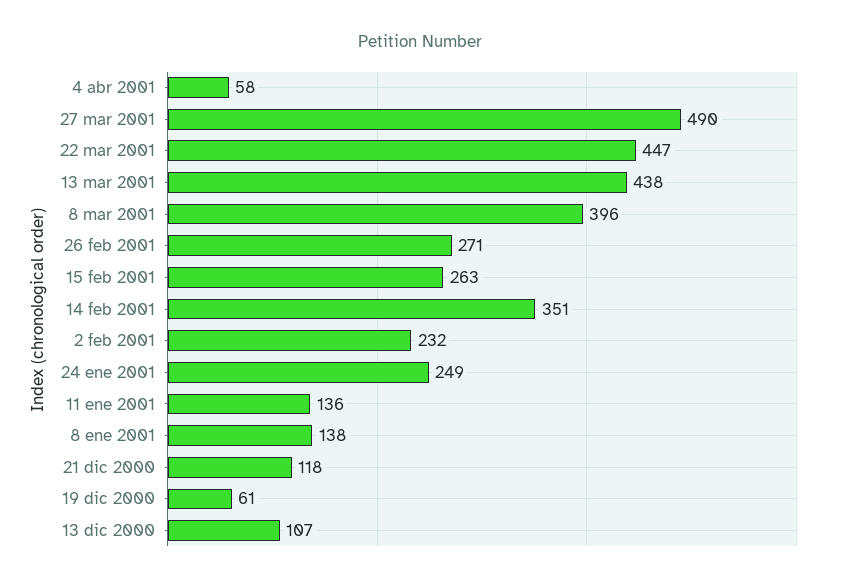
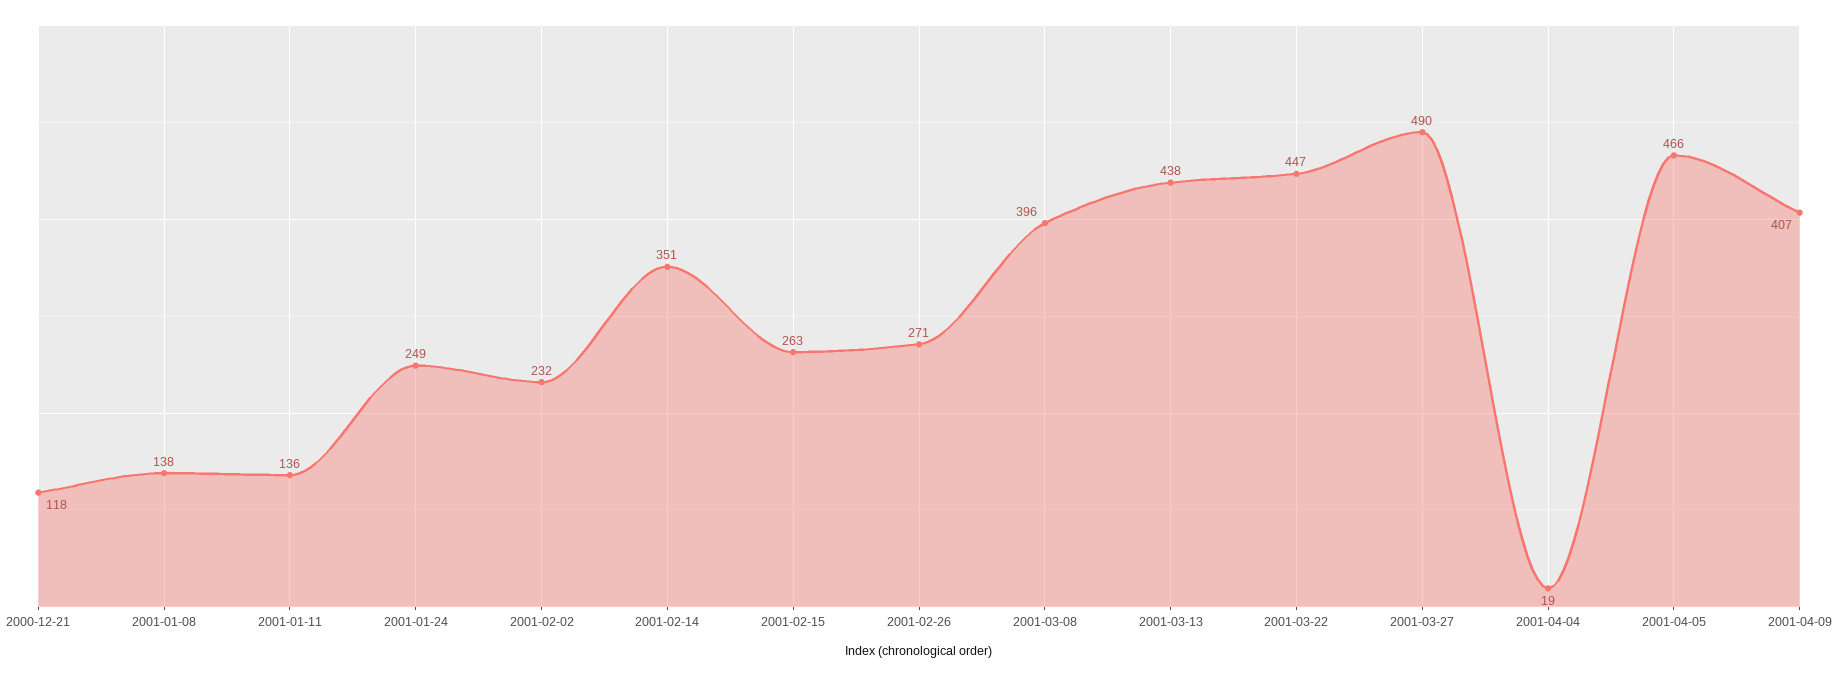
4 abr 2001: 58 -> 19
19 dic 2000: 61 -> none
13 dic 2000: 107 -> none
2001-04-05: none -> 466
2001-04-09: none -> 407

